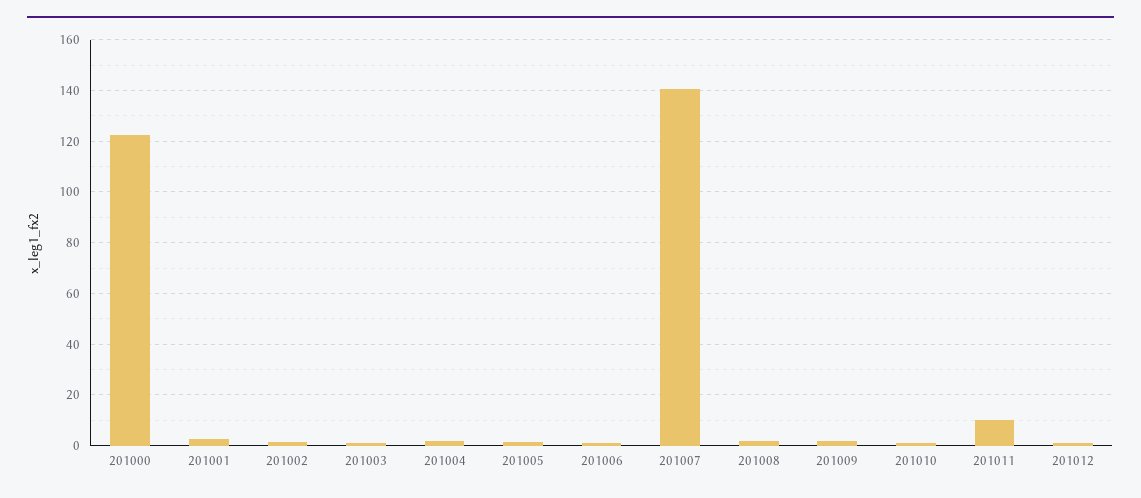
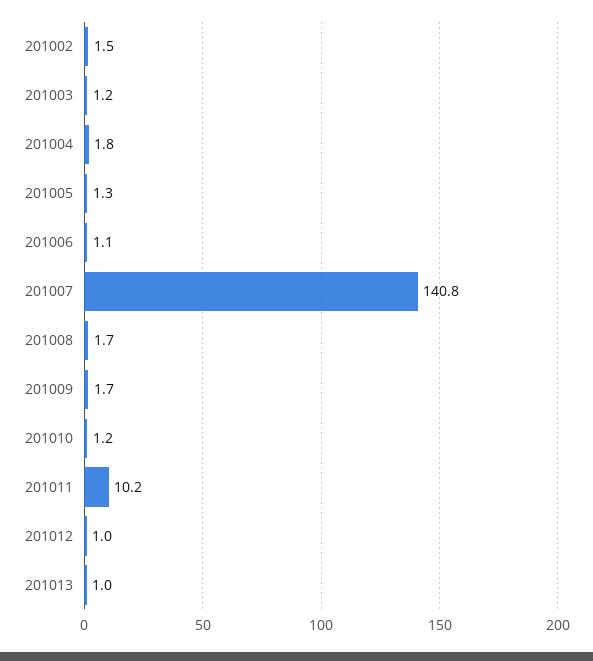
201000: 122.5 -> none
201001: 2.5 -> none
201013: none -> 1

